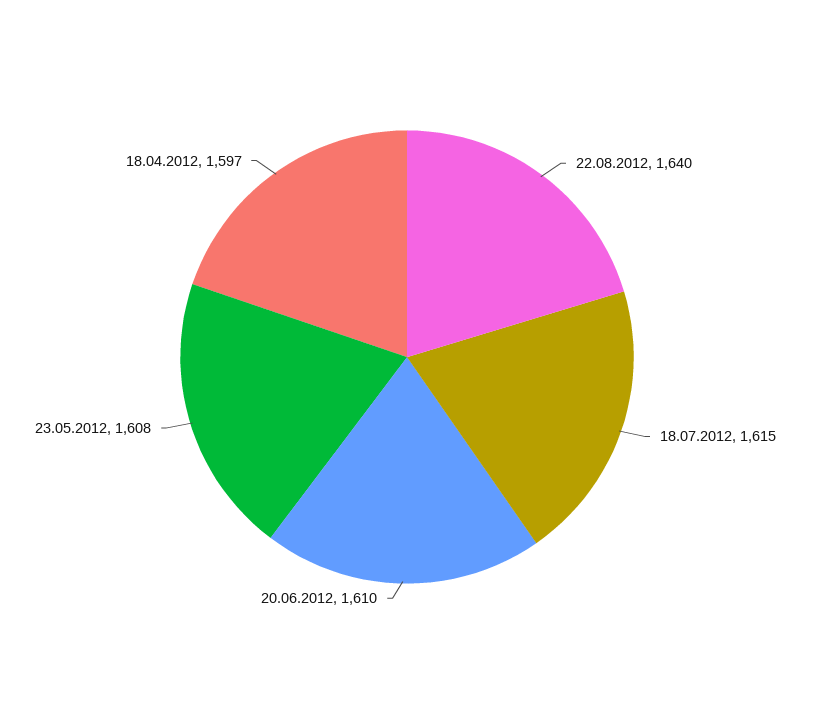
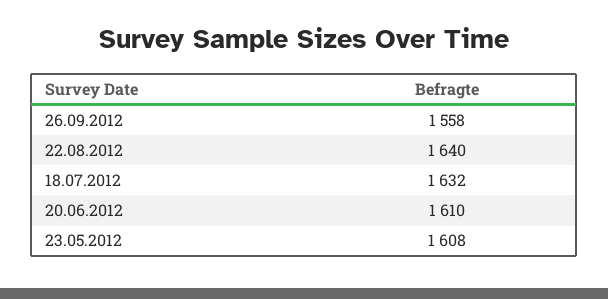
18.07.2012: 1615 -> 1632
18.04.2012: 1597 -> none
26.09.2012: none -> 1558

